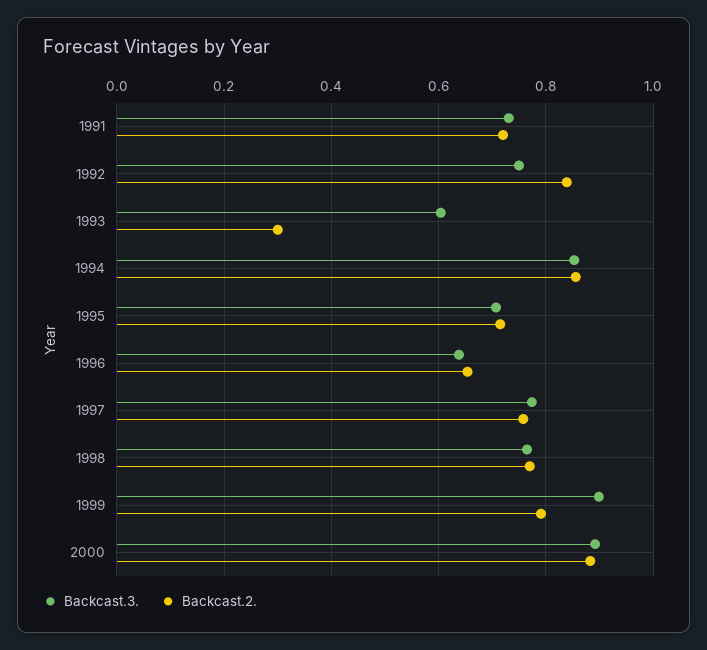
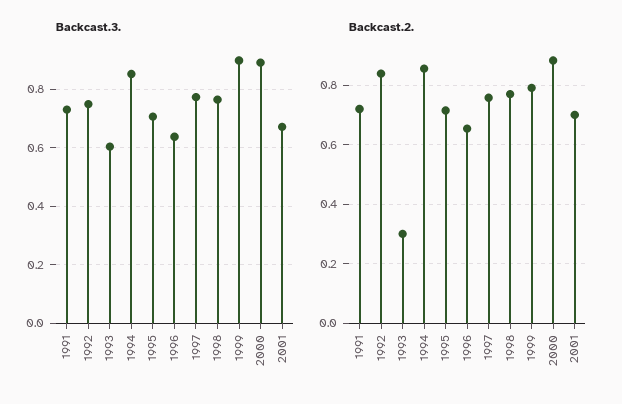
Backcast.3., 2001: none -> 0.675
Backcast.2., 2001: none -> 0.7

